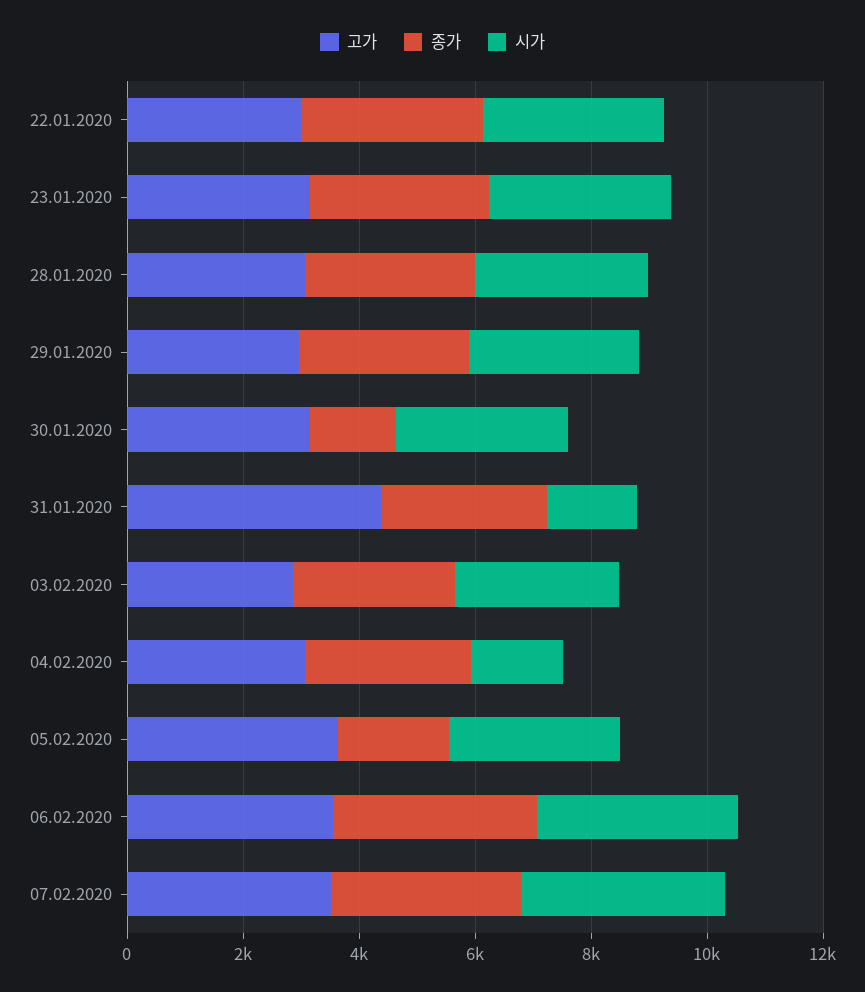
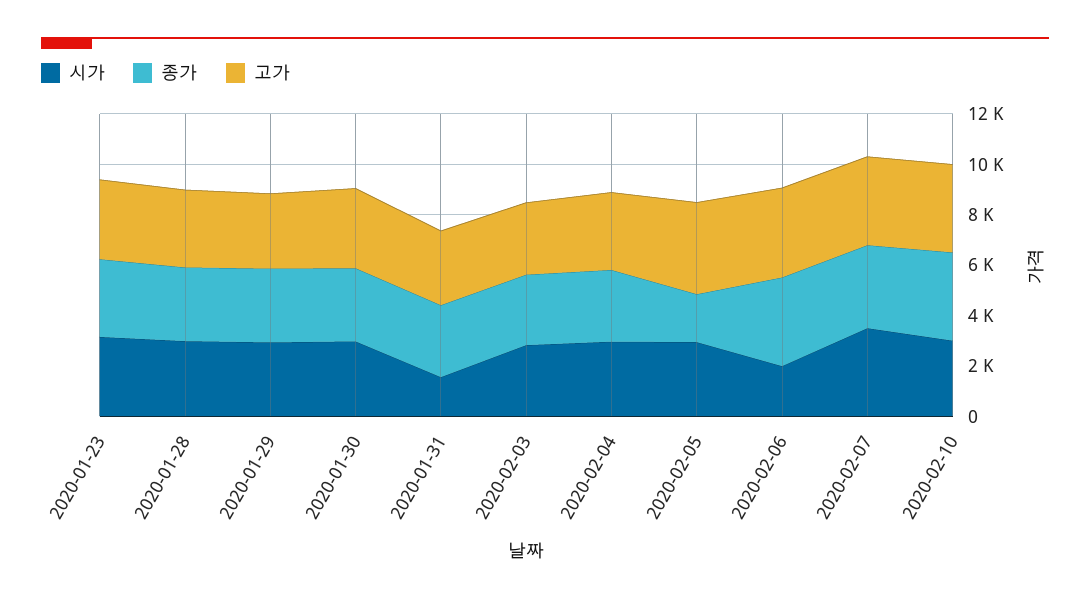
고가, 22.01.2020: 3000 -> none
종가, 22.01.2020: 3000 -> none
시가, 22.01.2020: 3000 -> none
종가, 30.01.2020: 1500 -> 3000
고가, 31.01.2020: 4500 -> 3000
시가, 04.02.2020: 1500 -> 3000
시가, 06.02.2020: 3500 -> 2000
시가, 2020-02-10: none -> 3000
종가, 2020-02-10: none -> 3500
고가, 2020-02-10: none -> 3500

